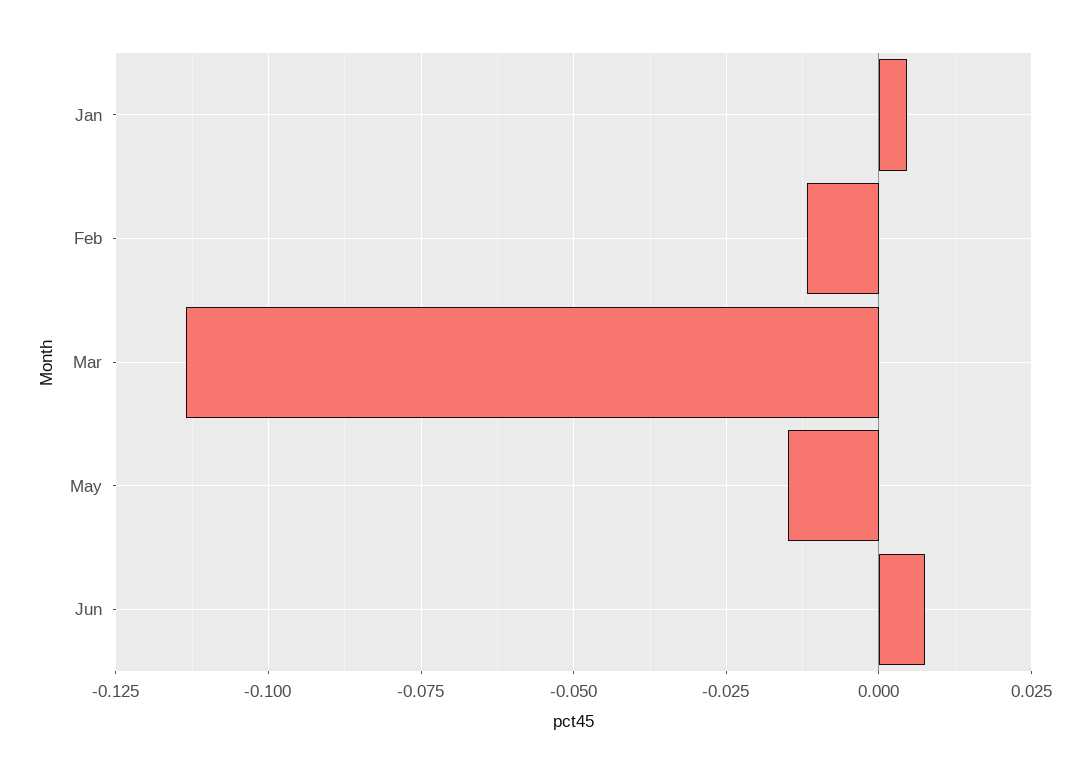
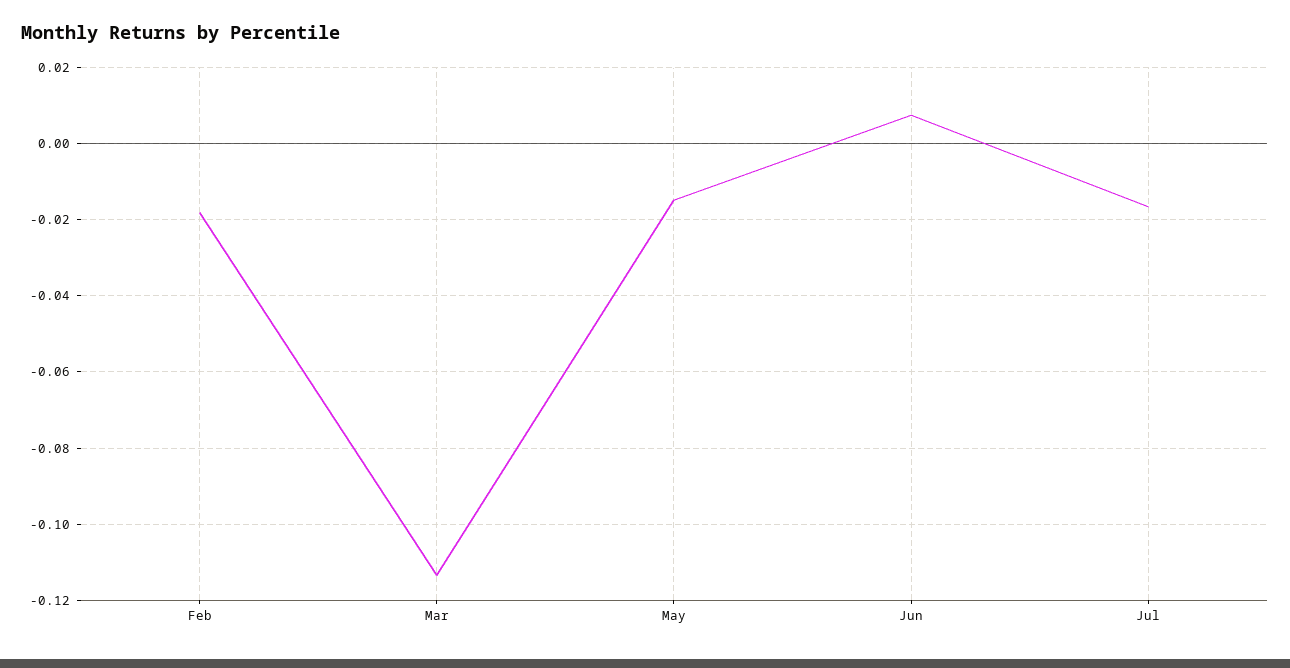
Jan: 0.005 -> none
Feb: -0.0125 -> -0.018
Jul: none -> -0.016

